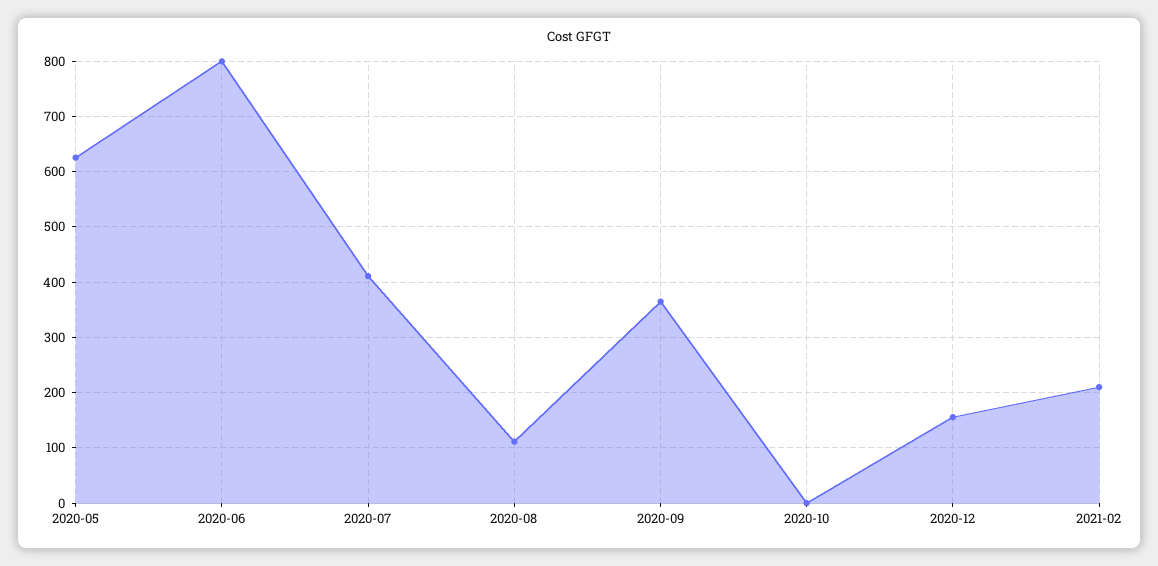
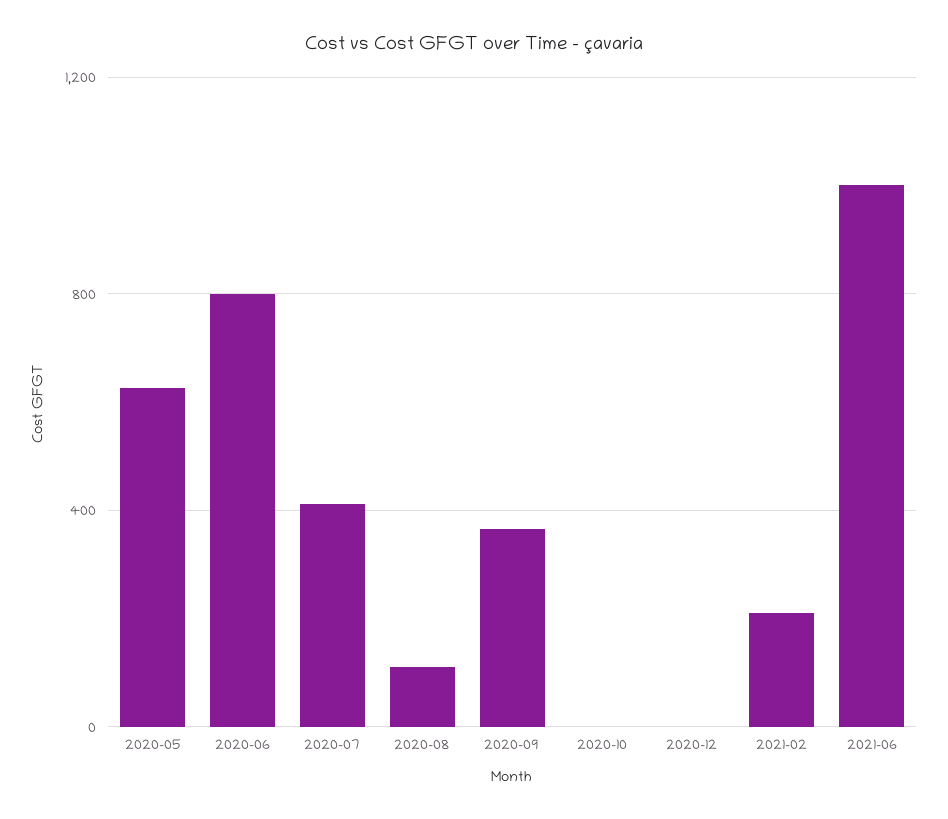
2020-12: 160 -> 0
2021-06: none -> 1000

